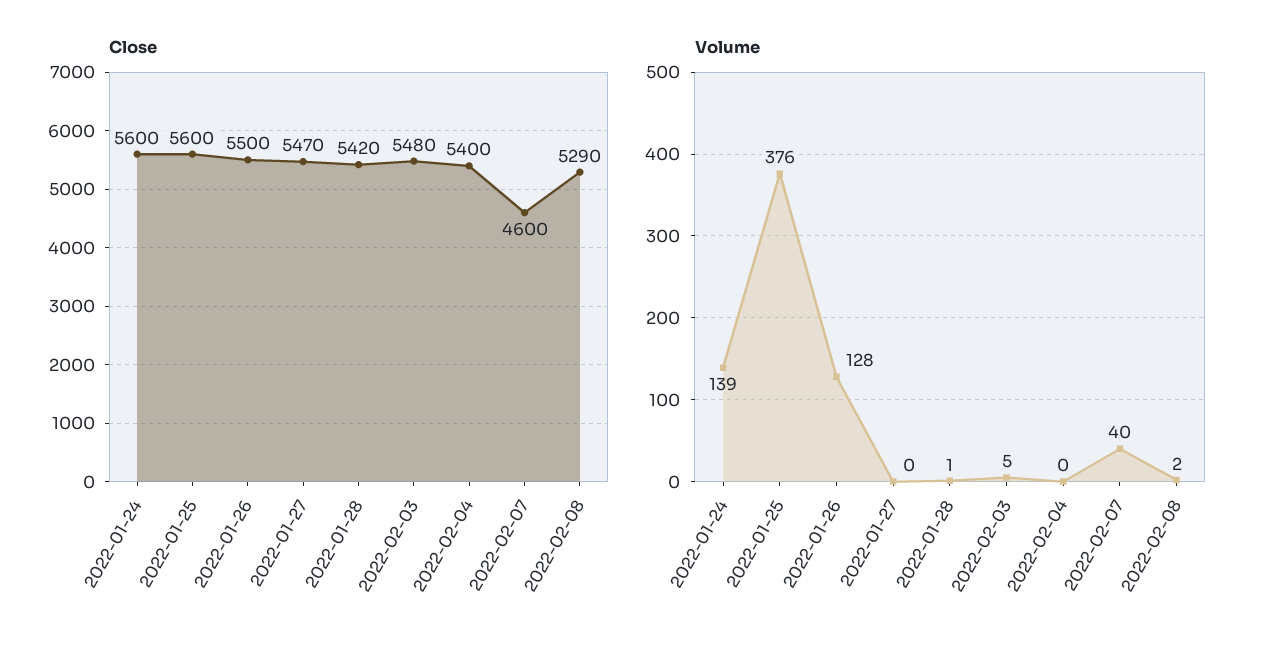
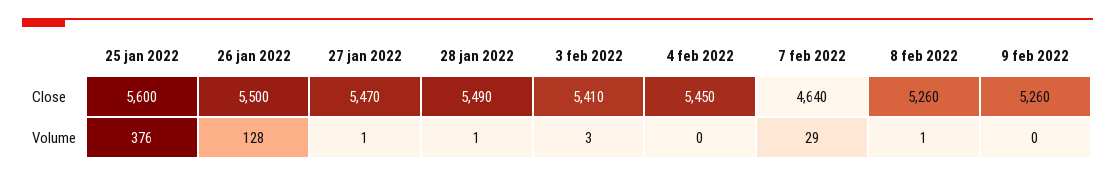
Close, 2022-01-24: 5600 -> none
Close, 2022-01-28: 5420 -> 5490
Close, 2022-02-03: 5480 -> 5410
Close, 2022-02-04: 5400 -> 5450
Close, 2022-02-07: 4600 -> 4640
Close, 2022-02-08: 5290 -> 5260
Volume, 2022-01-24: 139 -> none
Volume, 2022-01-27: 0 -> 1
Volume, 2022-02-03: 5 -> 3
Volume, 2022-02-07: 40 -> 29
Volume, 2022-02-08: 2 -> 1
Close, 9 feb 2022: none -> 5260
Volume, 9 feb 2022: none -> 0

